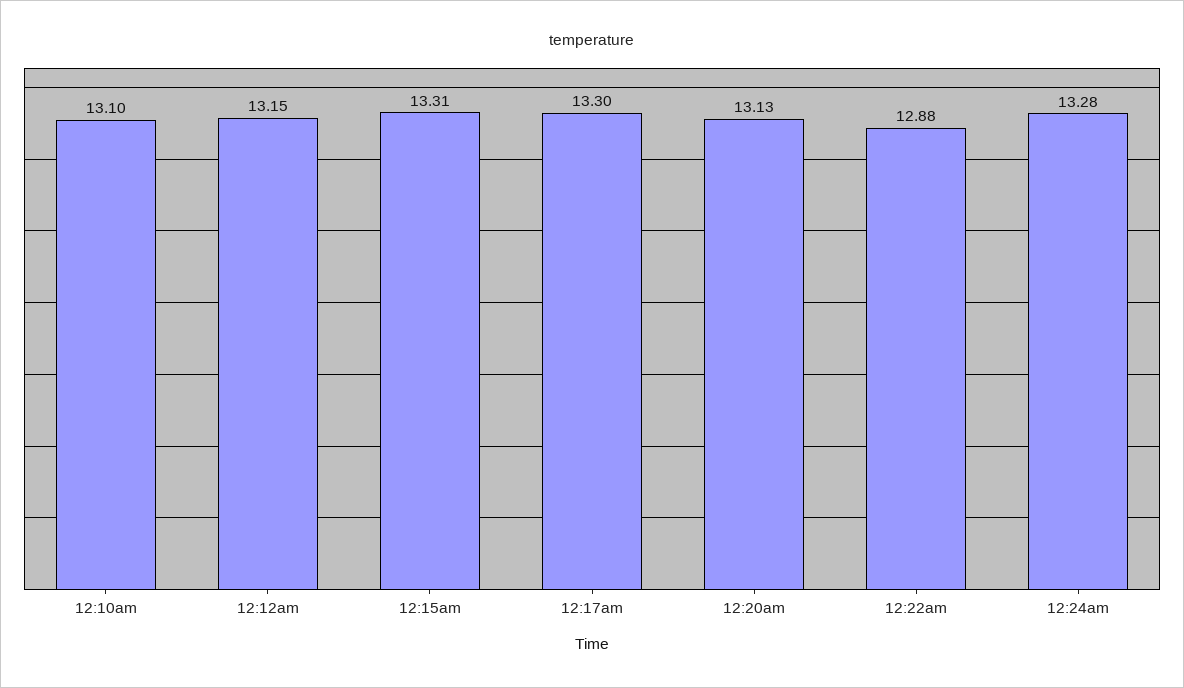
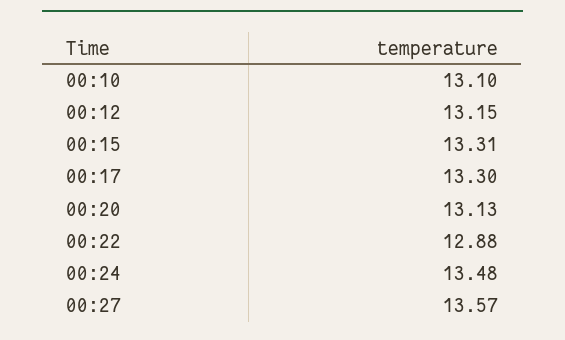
12:24am: 13.28 -> 13.48
00:27: none -> 13.57

